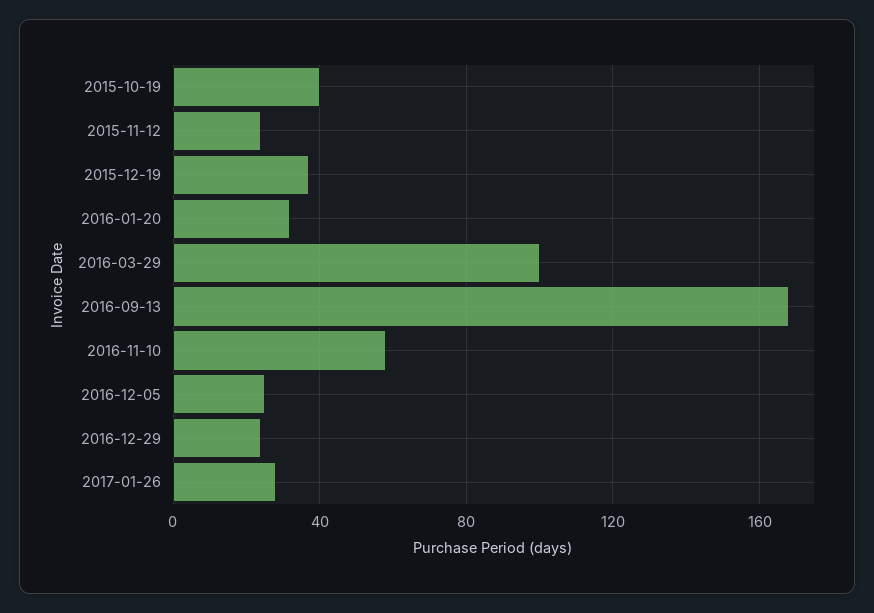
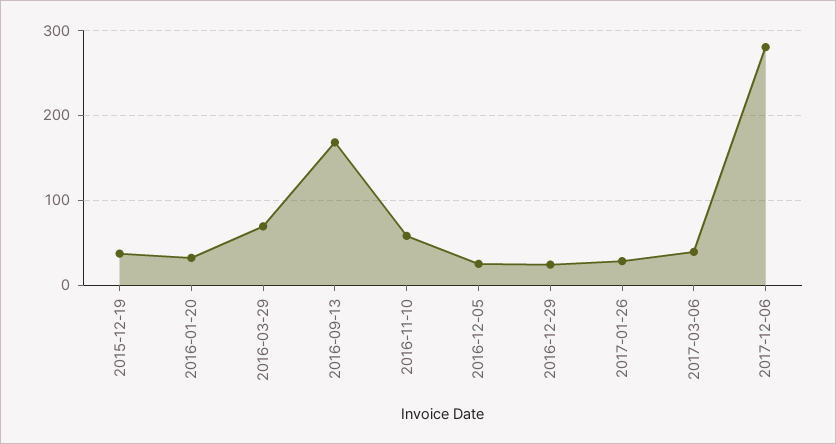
2015-10-19: 40 -> none
2015-11-12: 25 -> none
2016-03-29: 100 -> 70
2017-03-06: none -> 40
2017-12-06: none -> 280

